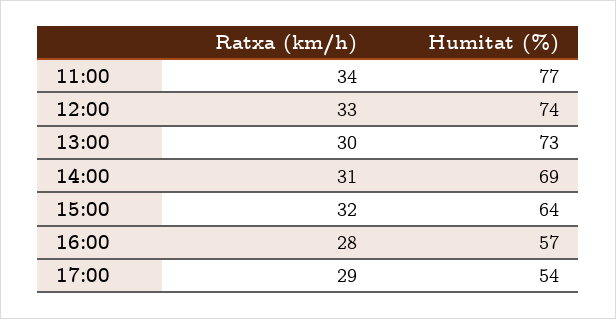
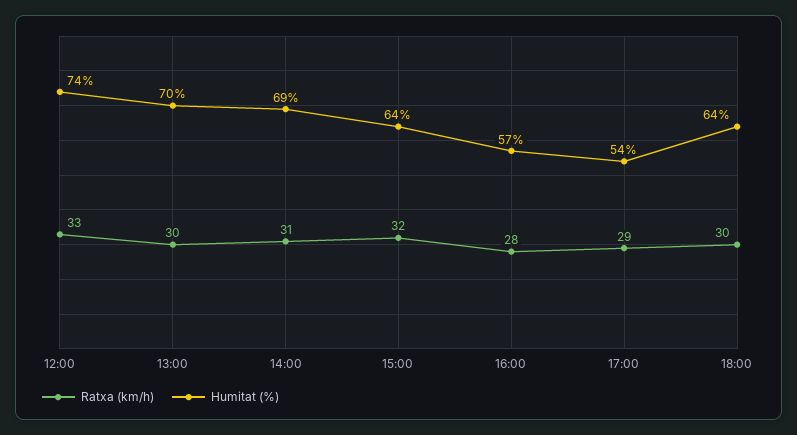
Ratxa (km/h), 11:00: 34 -> none
Humitat (%), 11:00: 77 -> none
Humitat (%), 13:00: 73 -> 70
Ratxa (km/h), 18:00: none -> 30
Humitat (%), 18:00: none -> 64

